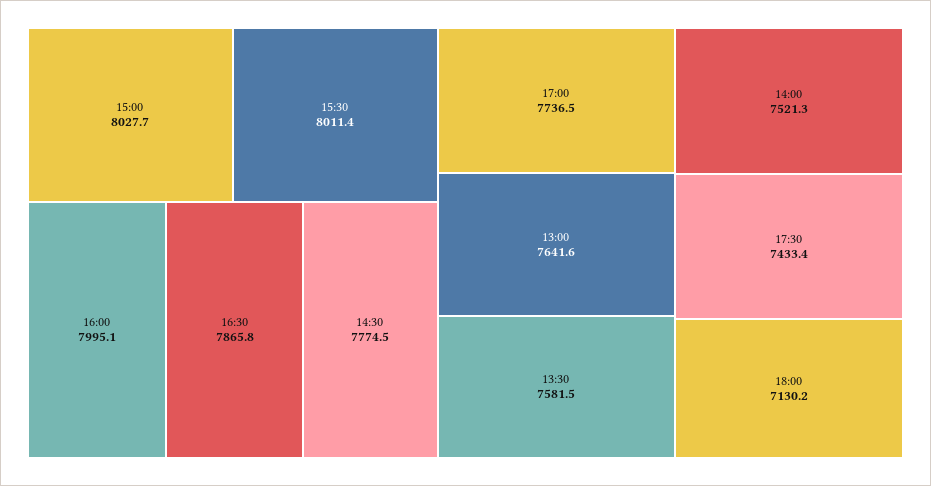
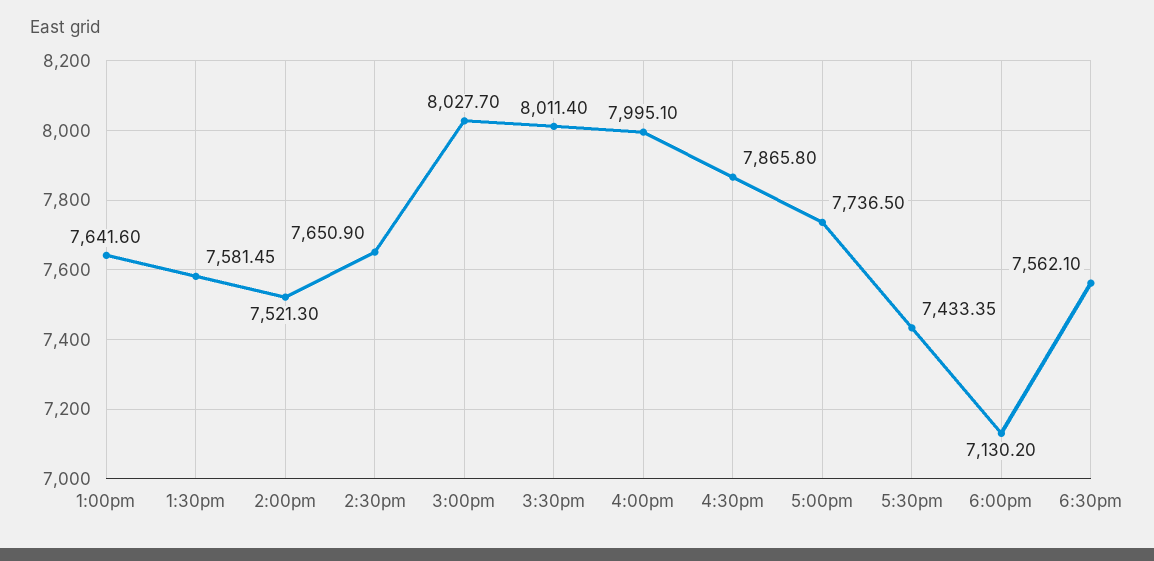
14:30: 7774.5 -> 7650.9
6:30pm: none -> 7562.1

